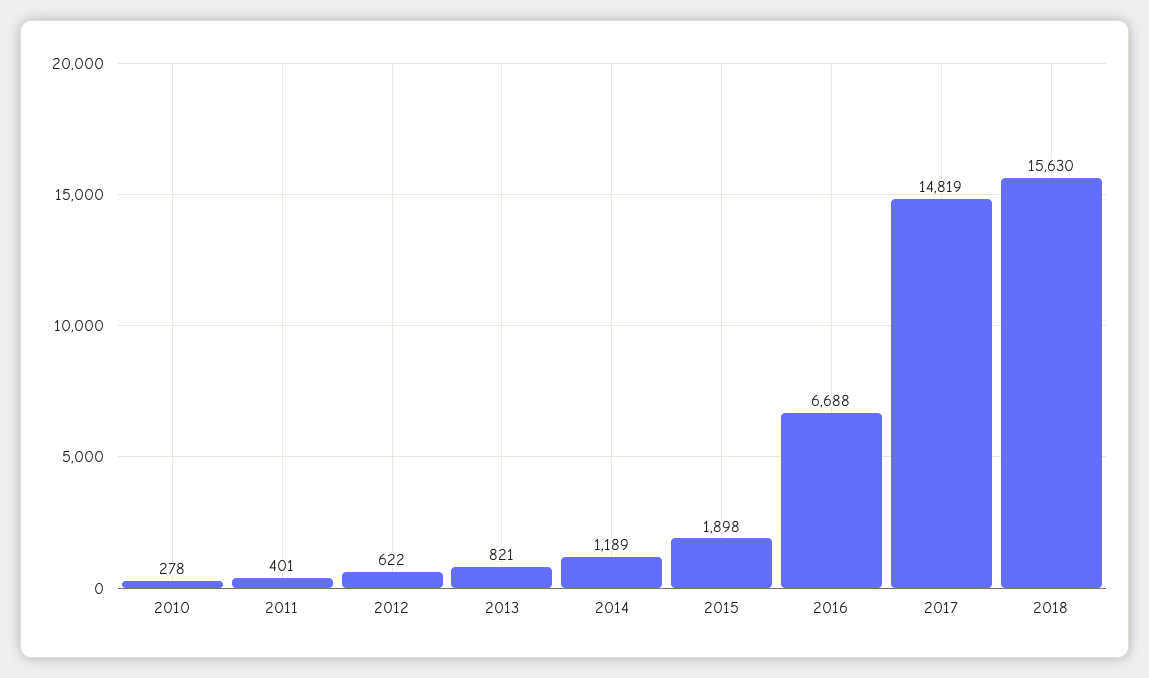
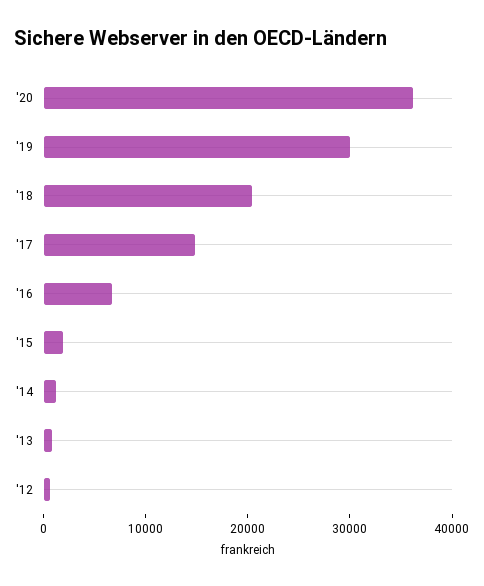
2010: 278 -> none
2011: 401 -> none
2018: 15630 -> 20000
'20: none -> 36000
'19: none -> 30000

